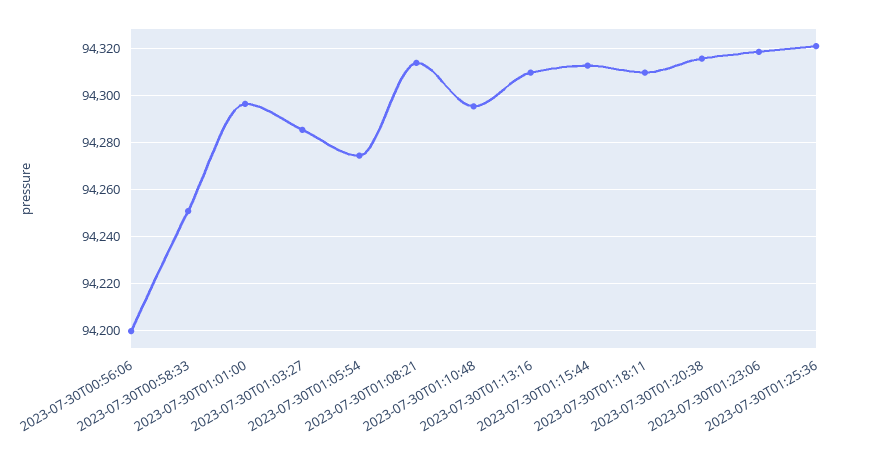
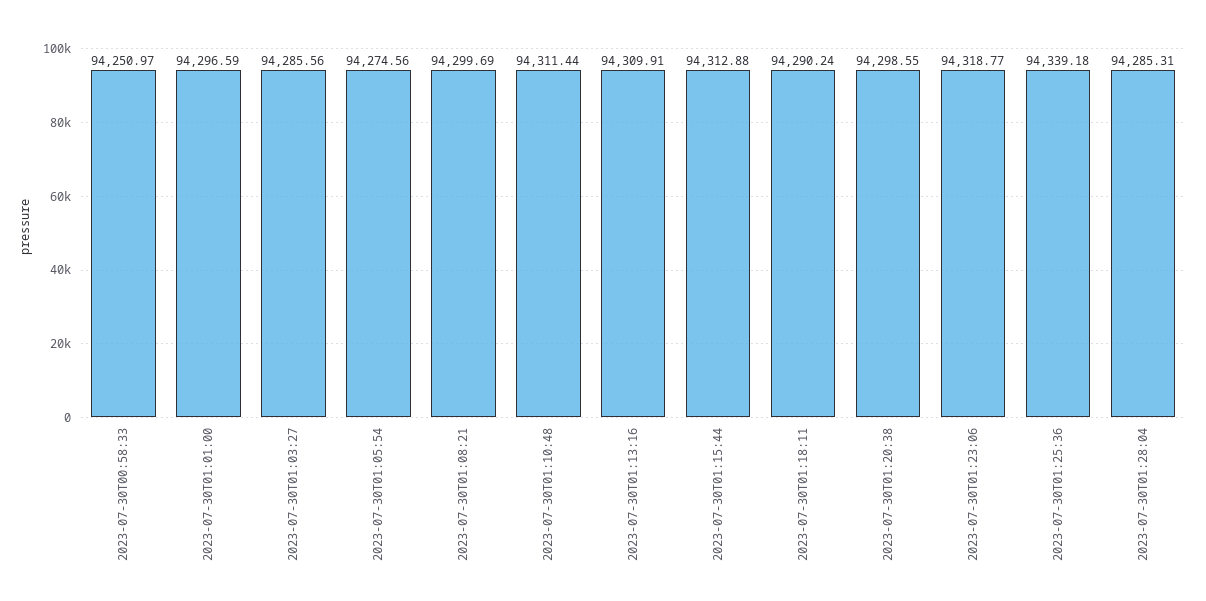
2023-07-30T00:56:06: 94200 -> none
2023-07-30T01:08:21: 94315 -> 94299.69
2023-07-30T01:10:48: 94295 -> 94311.44
2023-07-30T01:18:11: 94310 -> 94290.24
2023-07-30T01:20:38: 94315 -> 94298.55
2023-07-30T01:25:36: 94320 -> 94339.18
2023-07-30T01:28:04: none -> 94285.31

